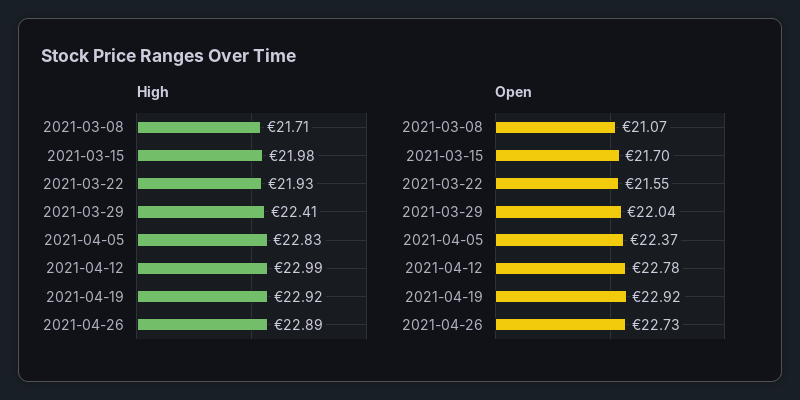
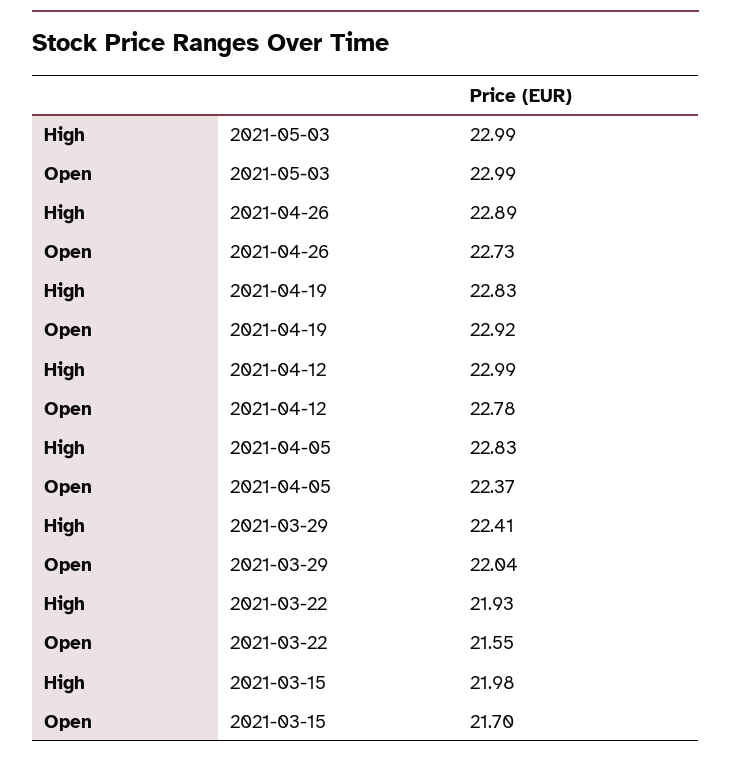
High, 2021-03-08: 21.71 -> none
High, 2021-04-19: 22.92 -> 22.83
Open, 2021-03-08: 21.07 -> none
High, 2021-05-03: none -> 22.99
Open, 2021-05-03: none -> 22.99

